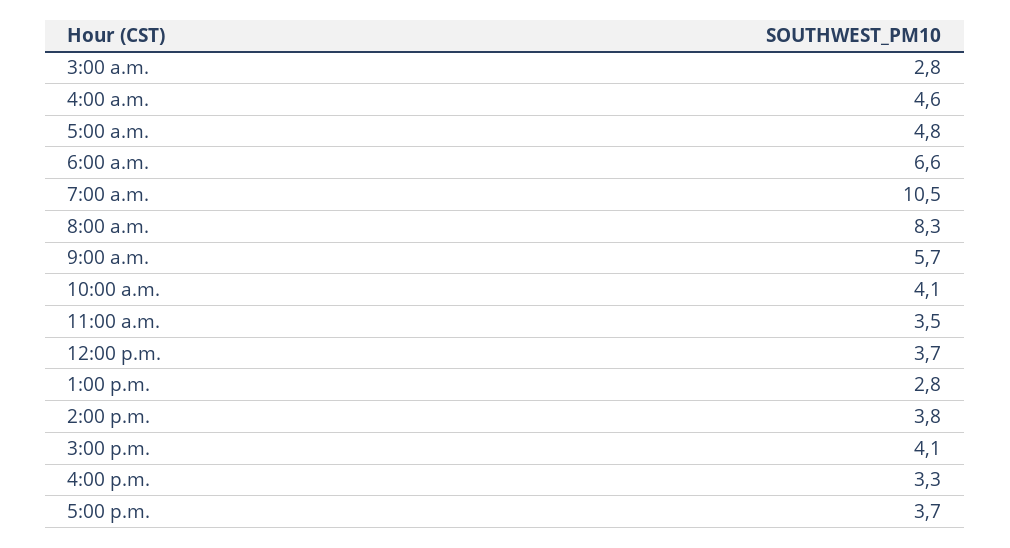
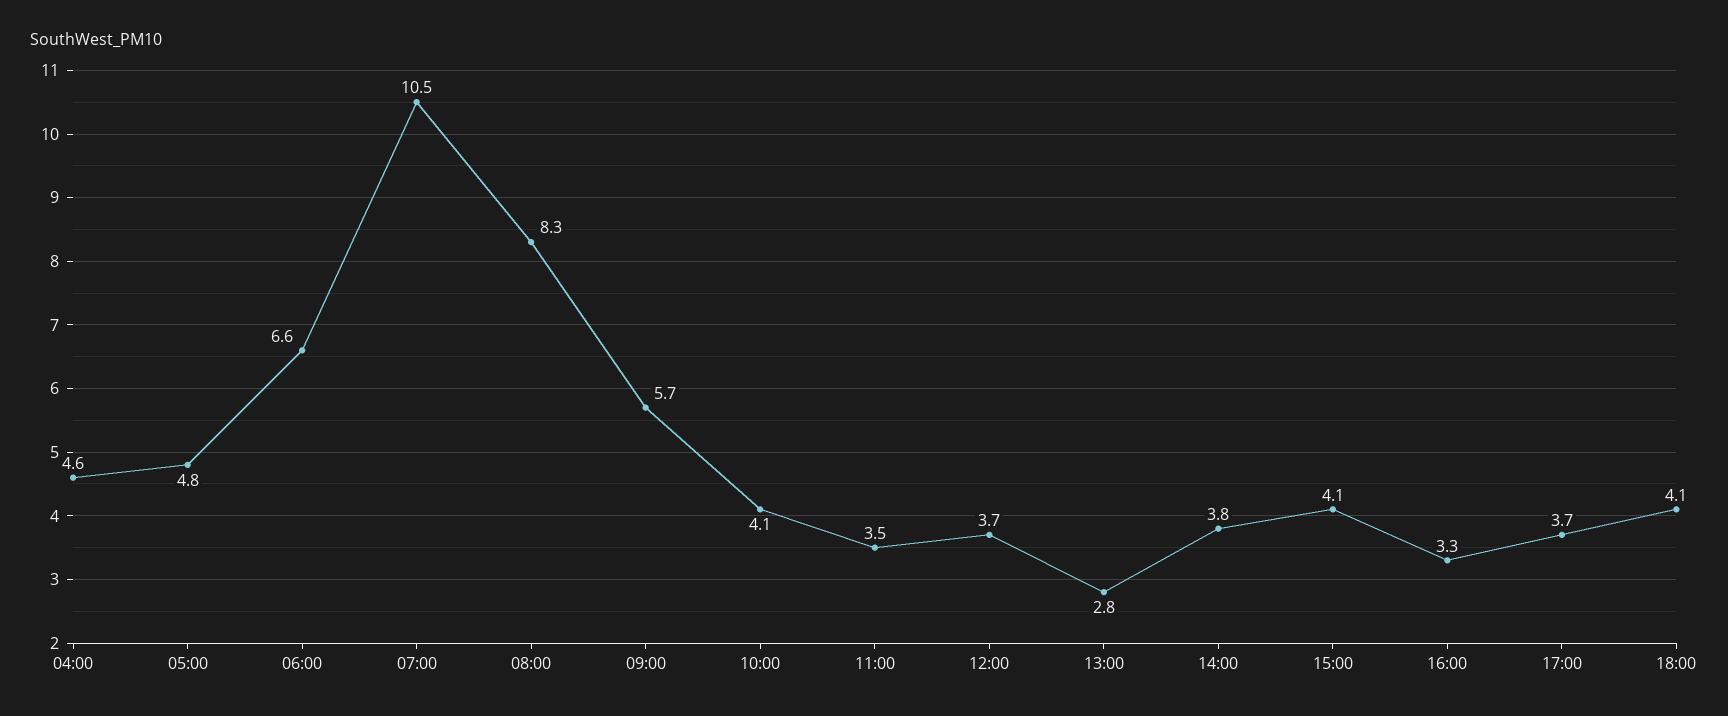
3:00 a.m.: 2.8 -> none
18:00: none -> 4.1

